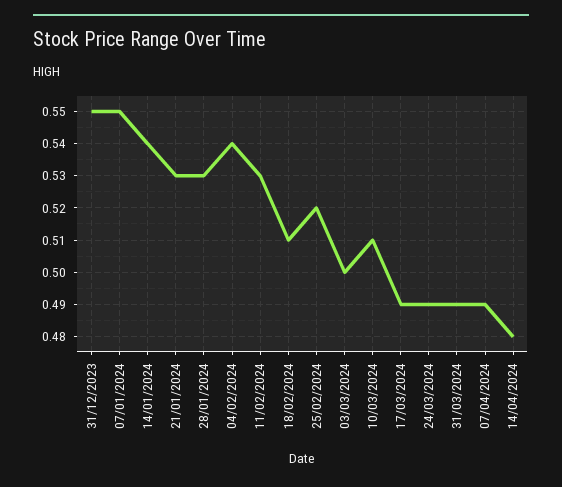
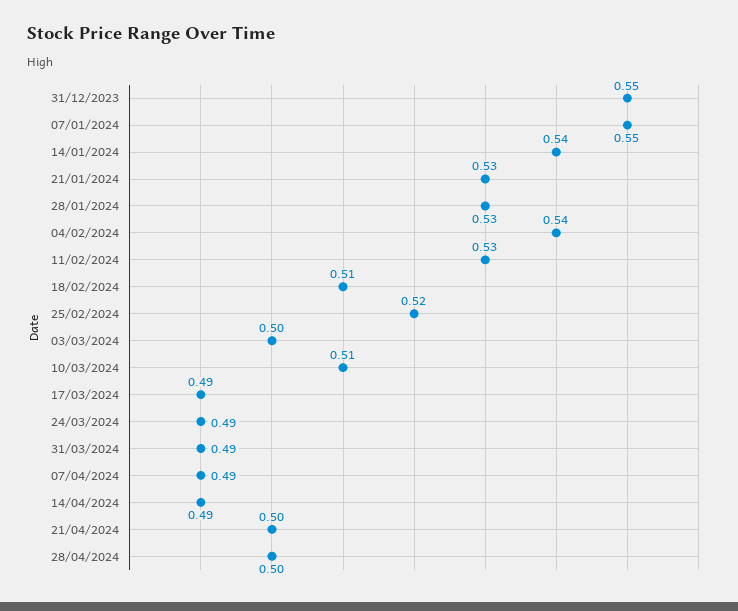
14/04/2024: 0.48 -> 0.49
21/04/2024: none -> 0.5
28/04/2024: none -> 0.5

